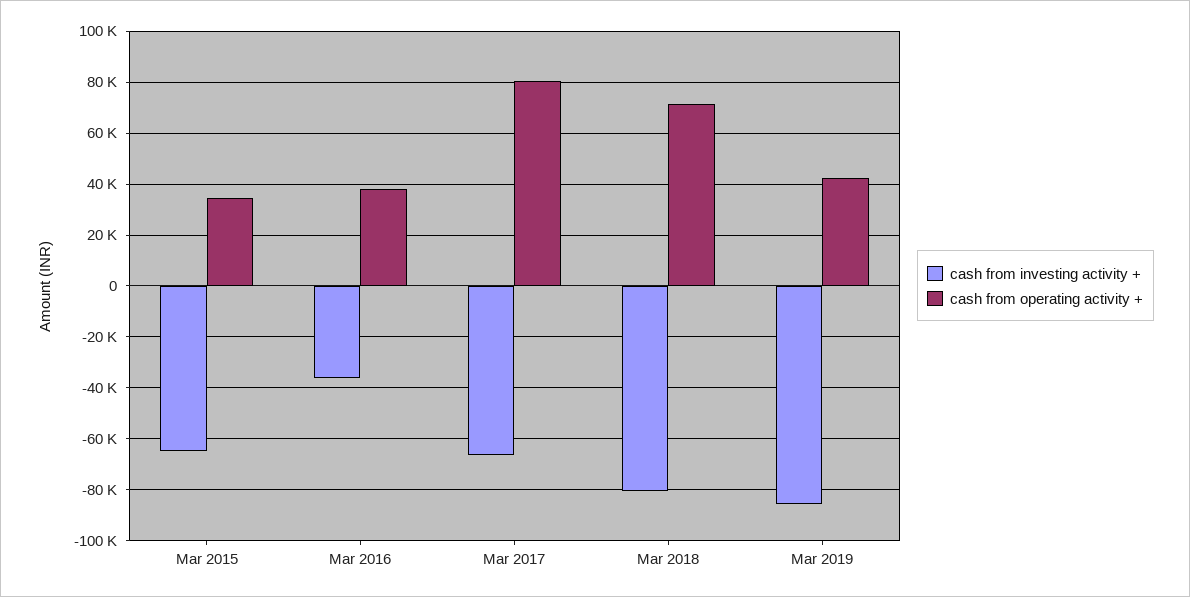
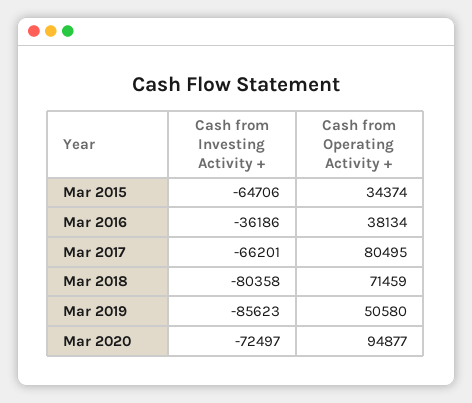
cash from operating activity +, Mar 2019: 42500 -> 50580
cash from investing activity +, Mar 2020: none -> -72497
cash from operating activity +, Mar 2020: none -> 94877

